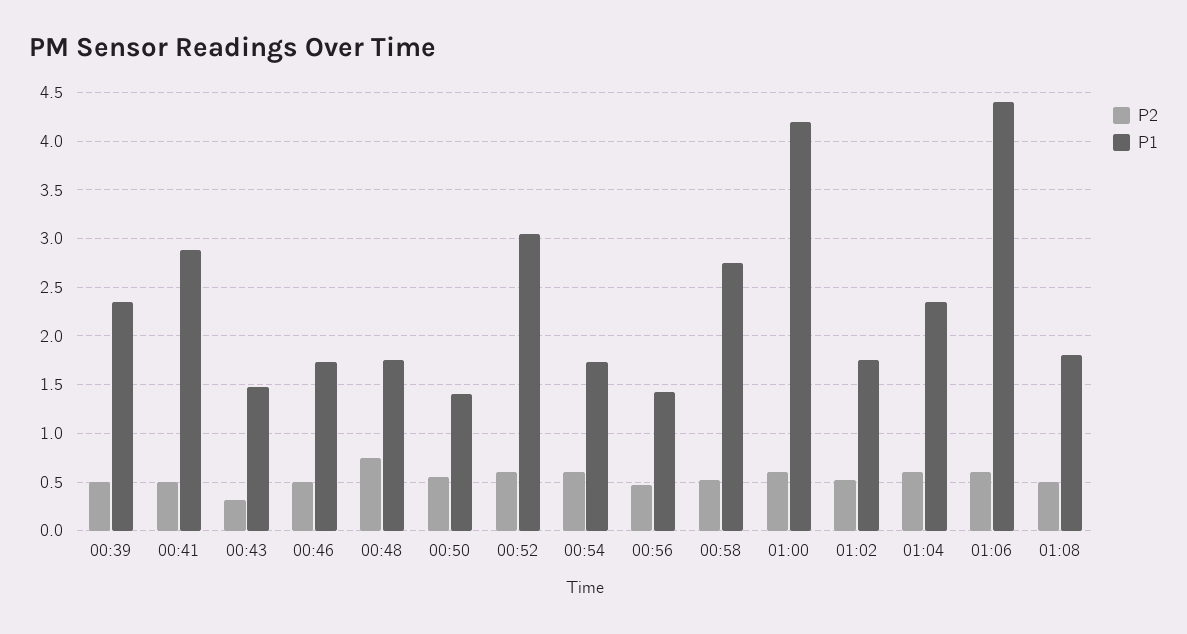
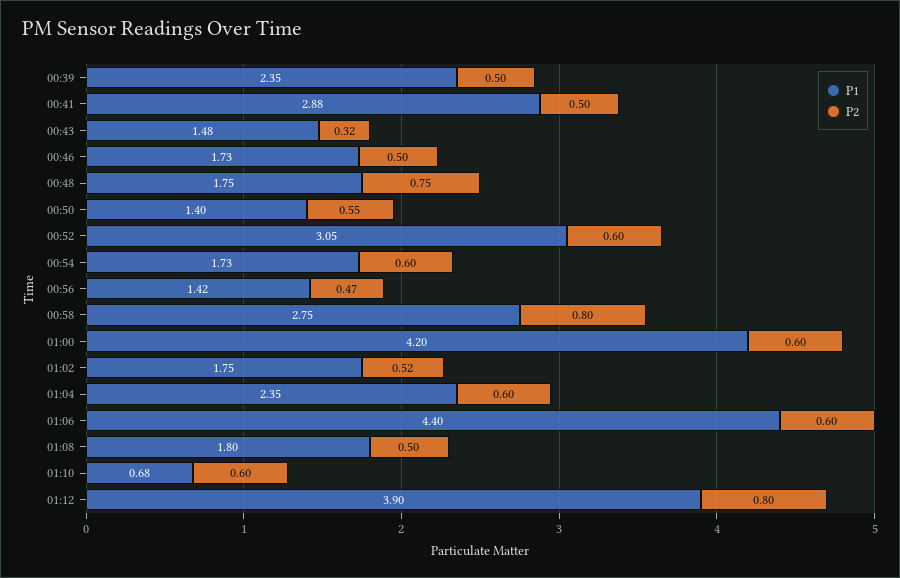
P2, 00:58: 0.5 -> 0.8
P1, 01:10: none -> 0.68
P2, 01:10: none -> 0.6
P1, 01:12: none -> 3.9
P2, 01:12: none -> 0.8

